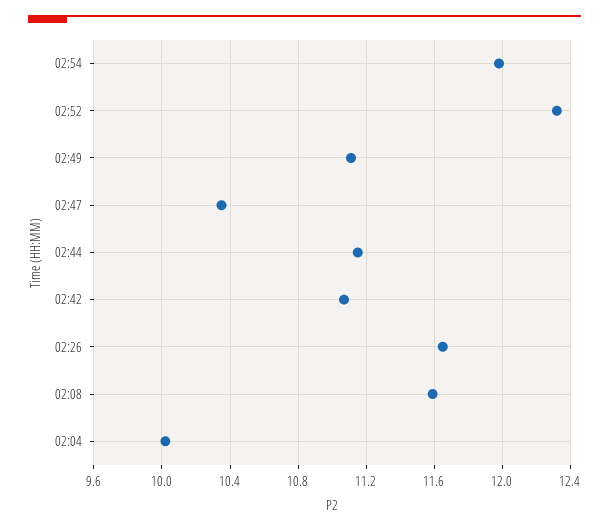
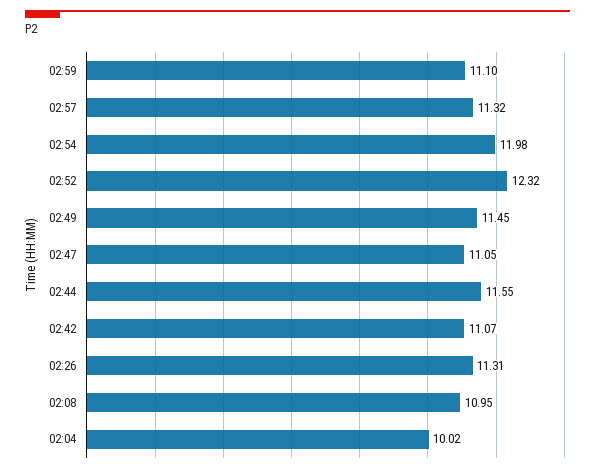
02:49: 11.1 -> 11.45
02:47: 10.35 -> 11.05
02:44: 11.15 -> 11.55
02:26: 11.65 -> 11.31
02:08: 11.6 -> 10.95
02:59: none -> 11.1
02:57: none -> 11.32

